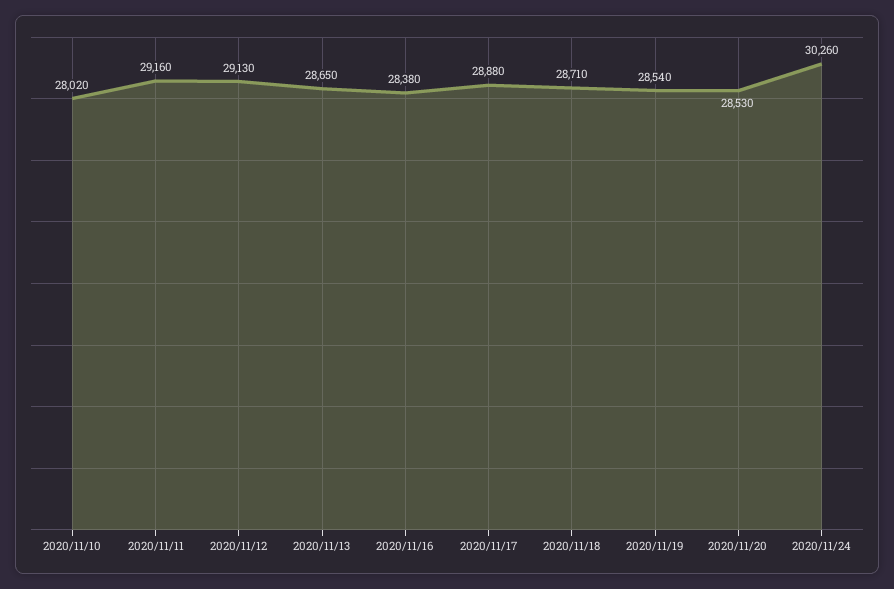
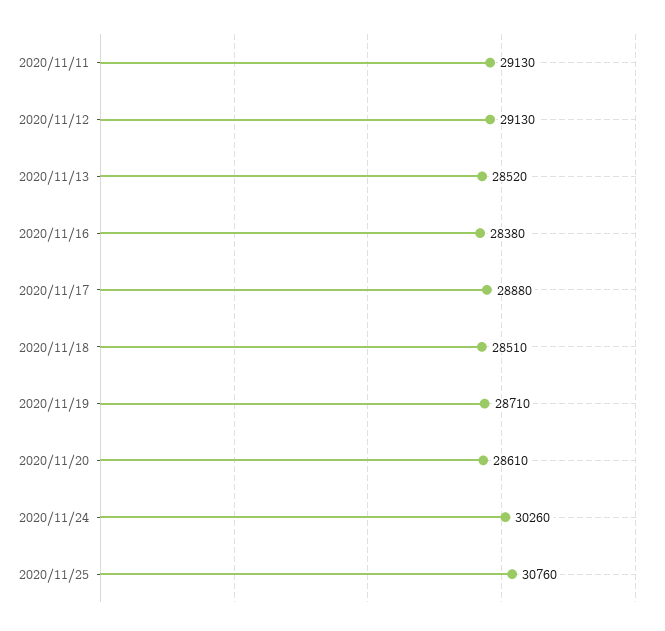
2020/11/10: 28020 -> none
2020/11/11: 29160 -> 29130
2020/11/13: 28650 -> 28520
2020/11/18: 28710 -> 28510
2020/11/19: 28540 -> 28710
2020/11/20: 28530 -> 28610
2020/11/25: none -> 30760

